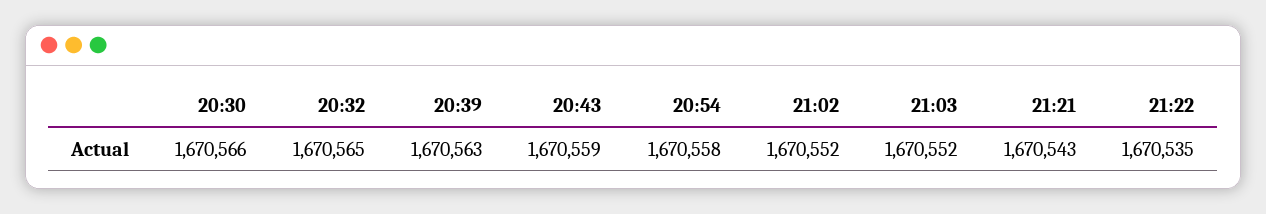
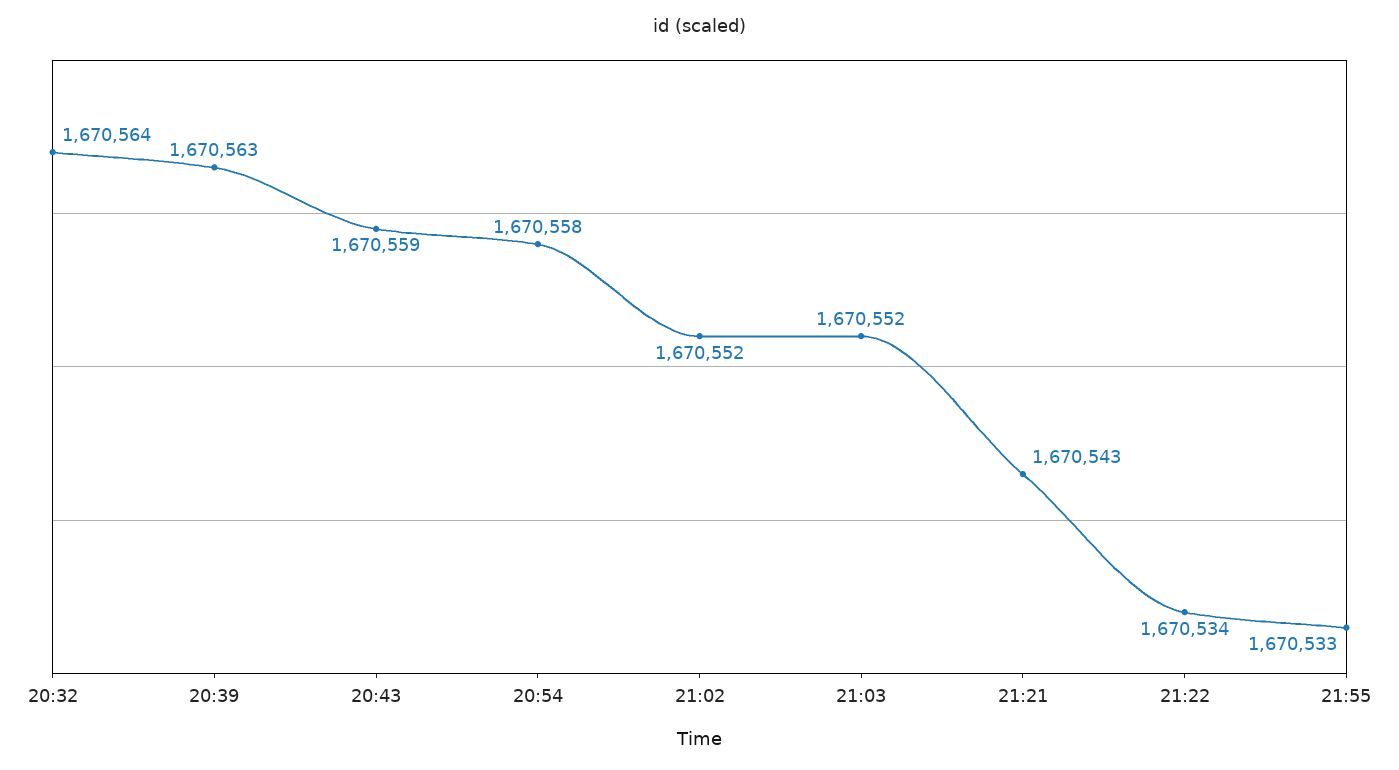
20:30: 1670566 -> none
20:32: 1670565 -> 1670564
21:22: 1670535 -> 1670534
21:55: none -> 1670533

